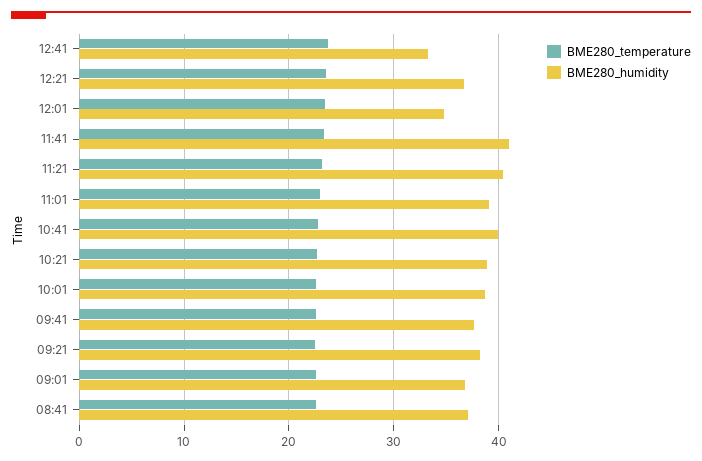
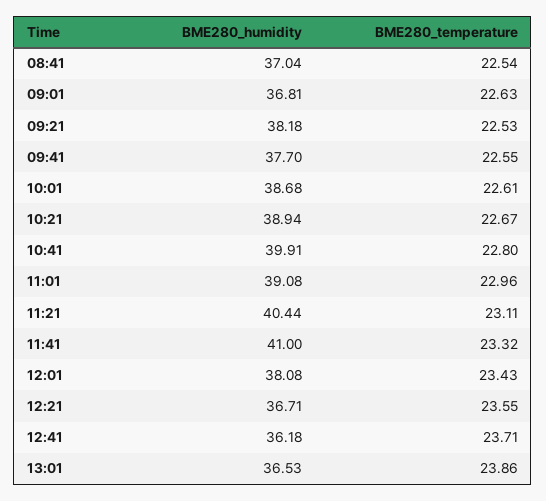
BME280_humidity, 12:41: 33 -> 36.18
BME280_humidity, 12:01: 35 -> 38.08
BME280_humidity, 13:01: none -> 36.53
BME280_temperature, 13:01: none -> 23.86

